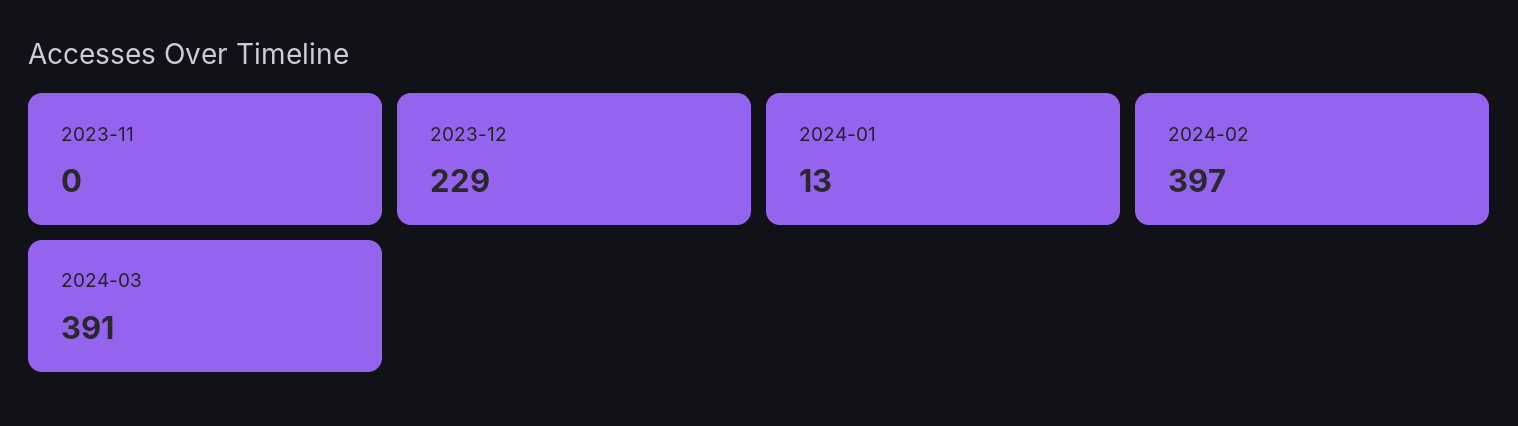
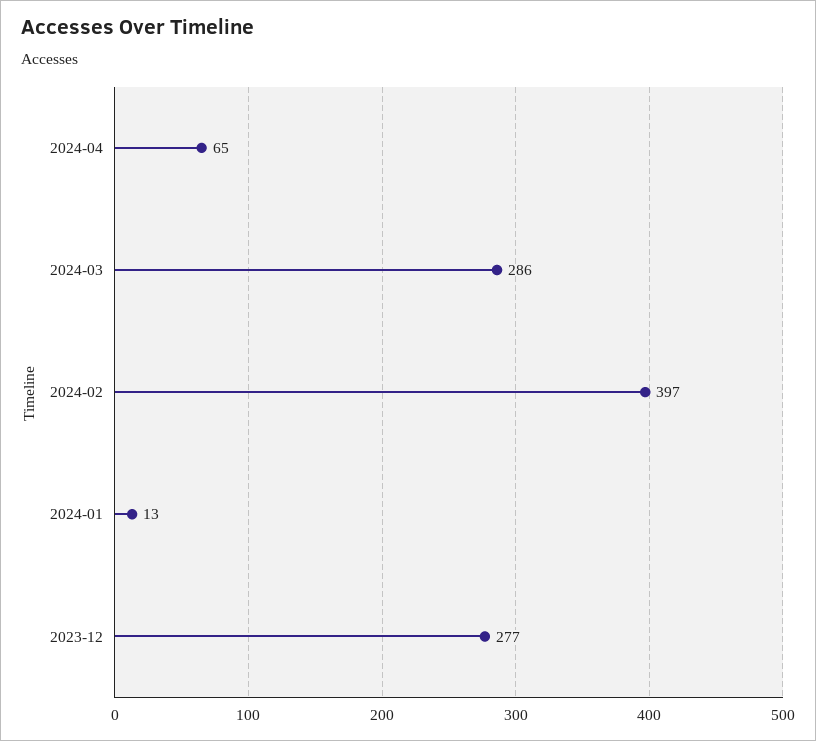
2023-11: 0 -> none
2023-12: 229 -> 277
2024-03: 391 -> 286
2024-04: none -> 65

